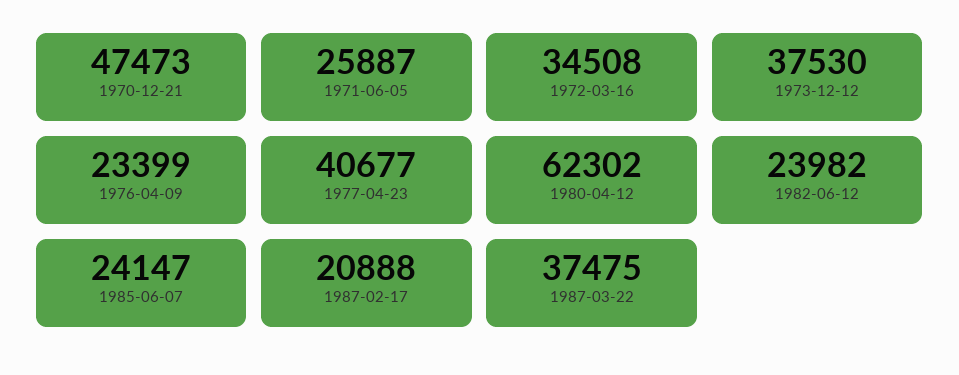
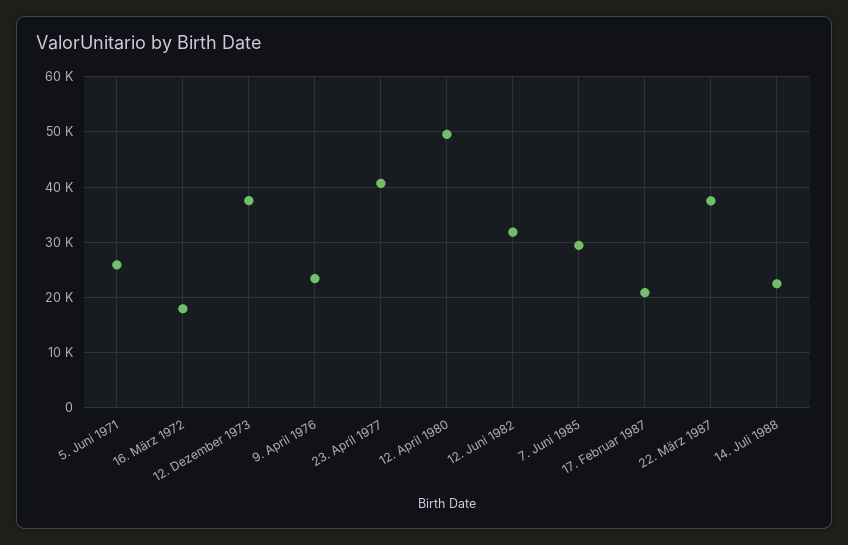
1970-12-21: 47473 -> none
1972-03-16: 34508 -> 18000
1980-04-12: 62302 -> 50000
1982-06-12: 23982 -> 32000
1985-06-07: 24147 -> 30000
14. Juli 1988: none -> 22000

